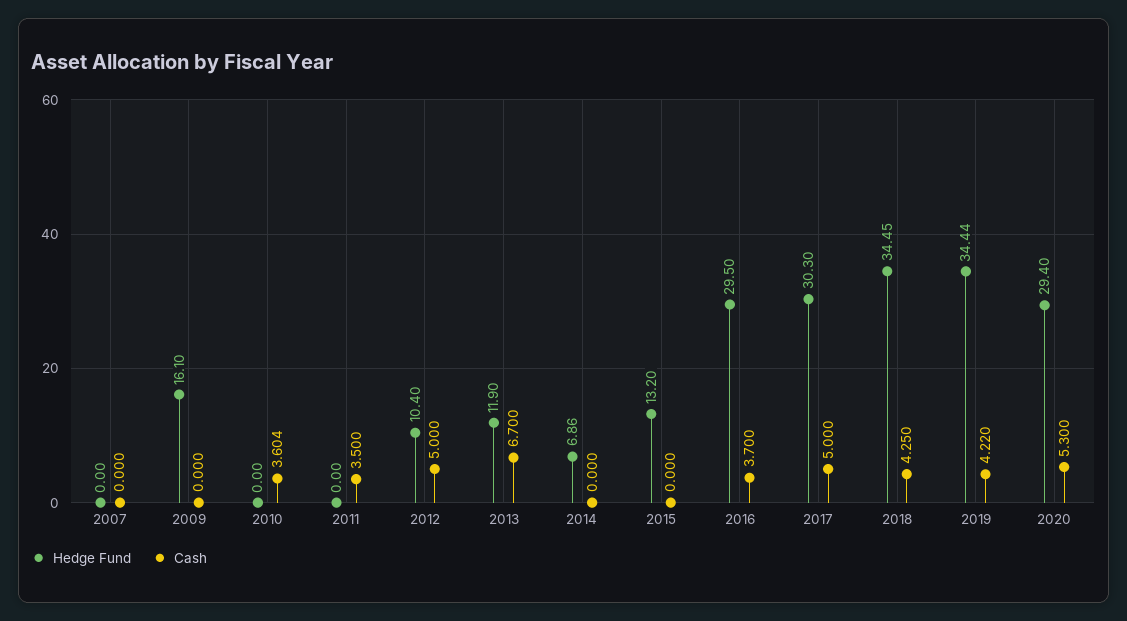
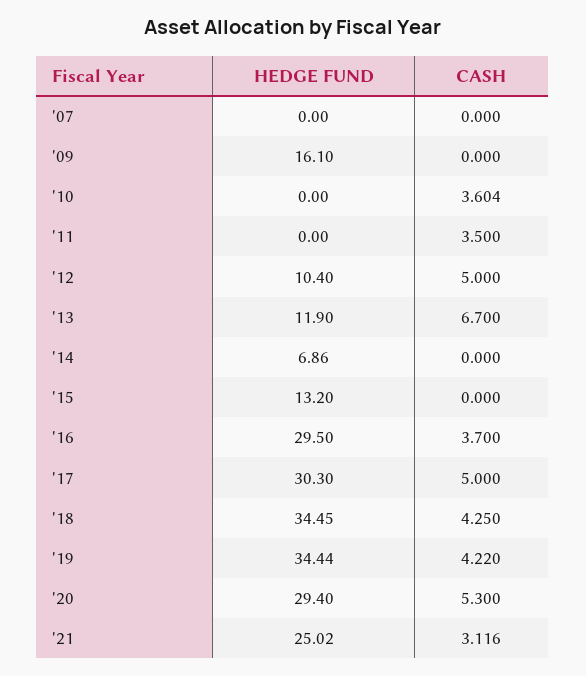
Hedge Fund, '21: none -> 25.02
Cash, '21: none -> 3.116

